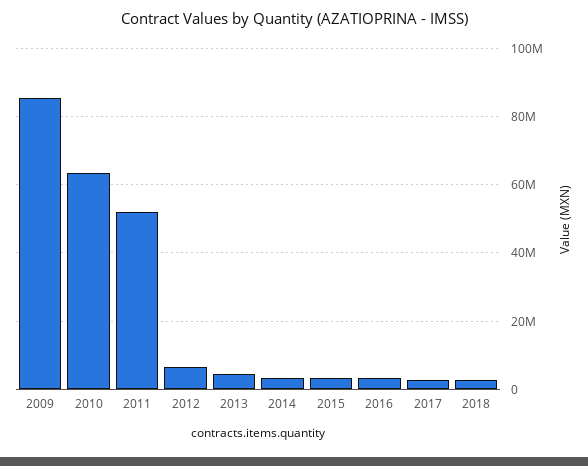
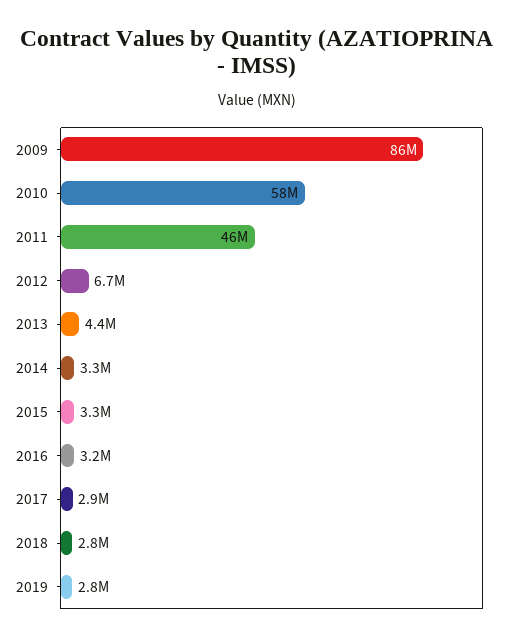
2010: 64000000 -> 58000000
2011: 52000000 -> 46000000
2019: none -> 2800000

